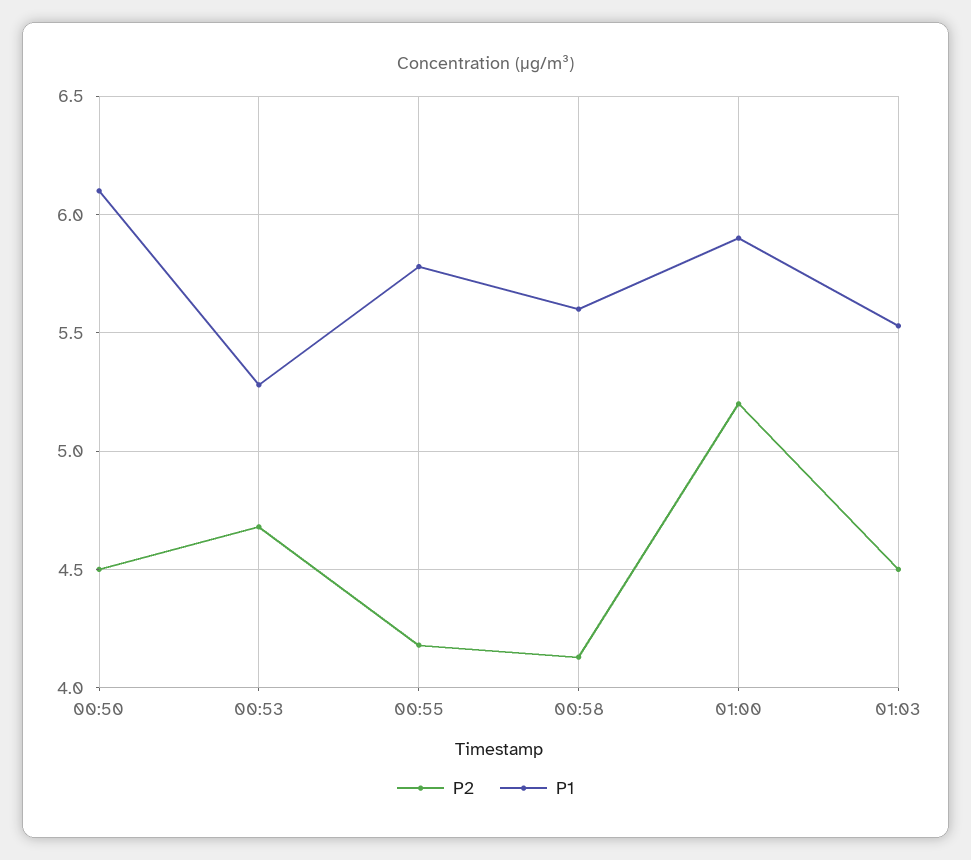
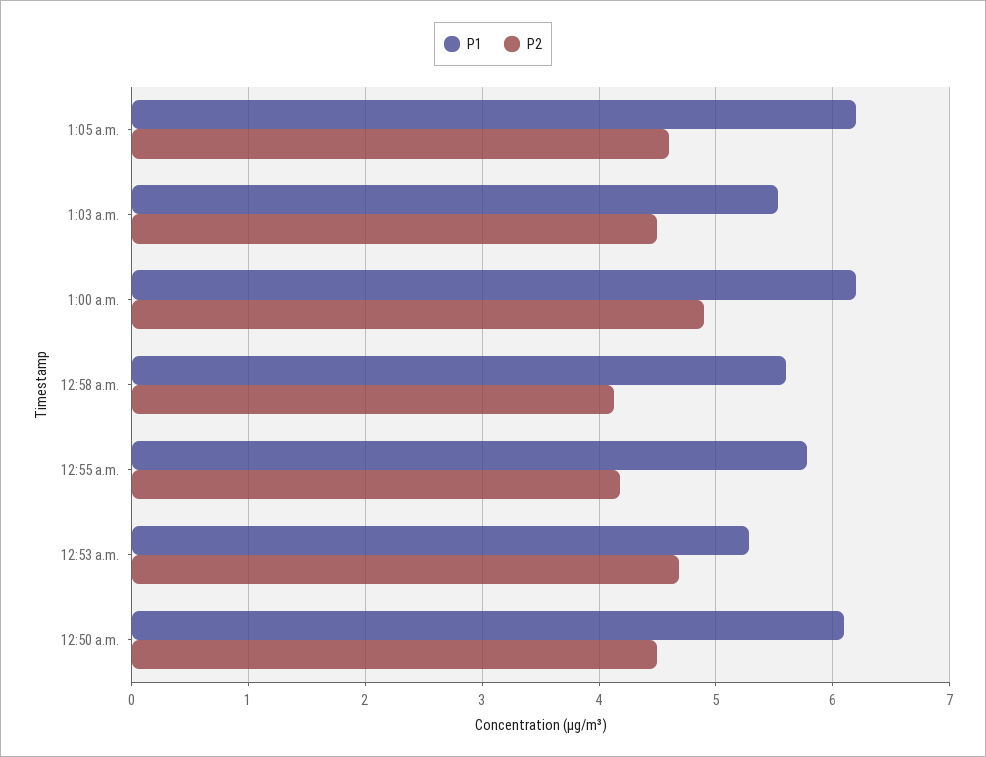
P2, 01:00: 5.2 -> 4.9
P1, 01:00: 5.9 -> 6.2
P1, 1:05 a.m.: none -> 6.2
P2, 1:05 a.m.: none -> 4.6

